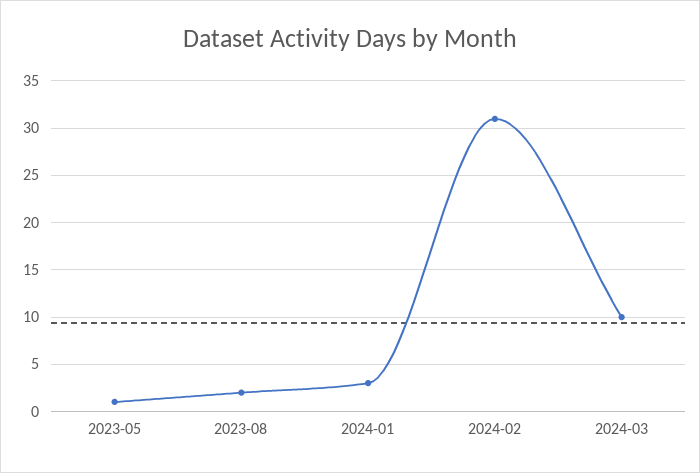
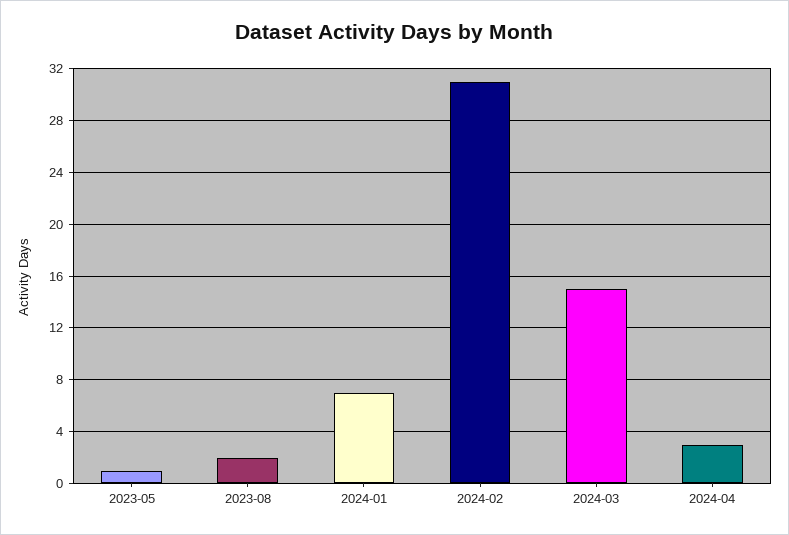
2024-01: 3 -> 7
2024-03: 10 -> 15
2024-04: none -> 3

